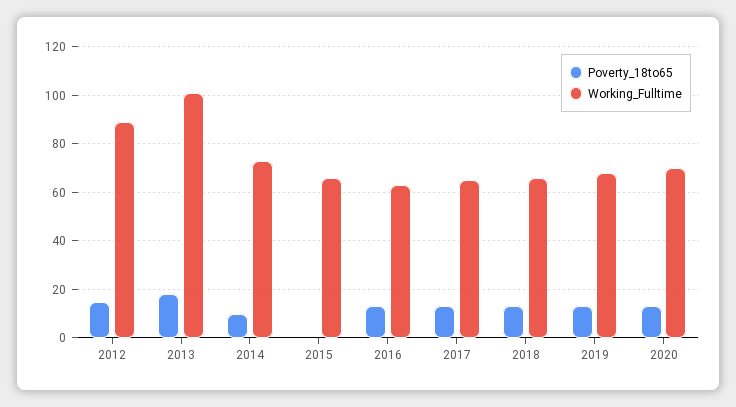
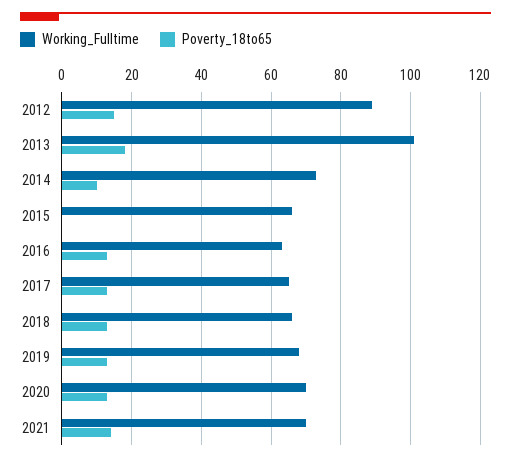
Working_Fulltime, 2021: none -> 70
Poverty_18to65, 2021: none -> 15

